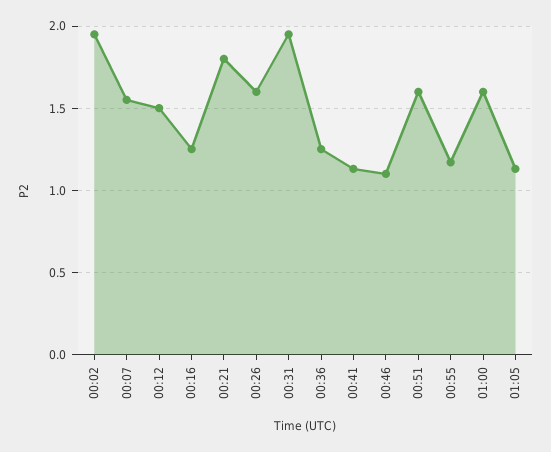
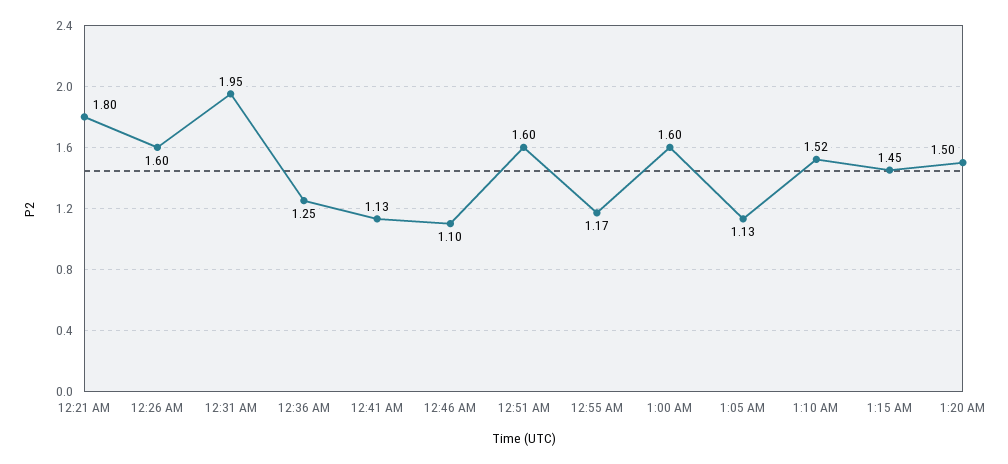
00:02: 1.95 -> none
00:07: 1.55 -> none
00:12: 1.5 -> none
00:16: 1.25 -> none
1:10 AM: none -> 1.52
1:15 AM: none -> 1.45
1:20 AM: none -> 1.5

